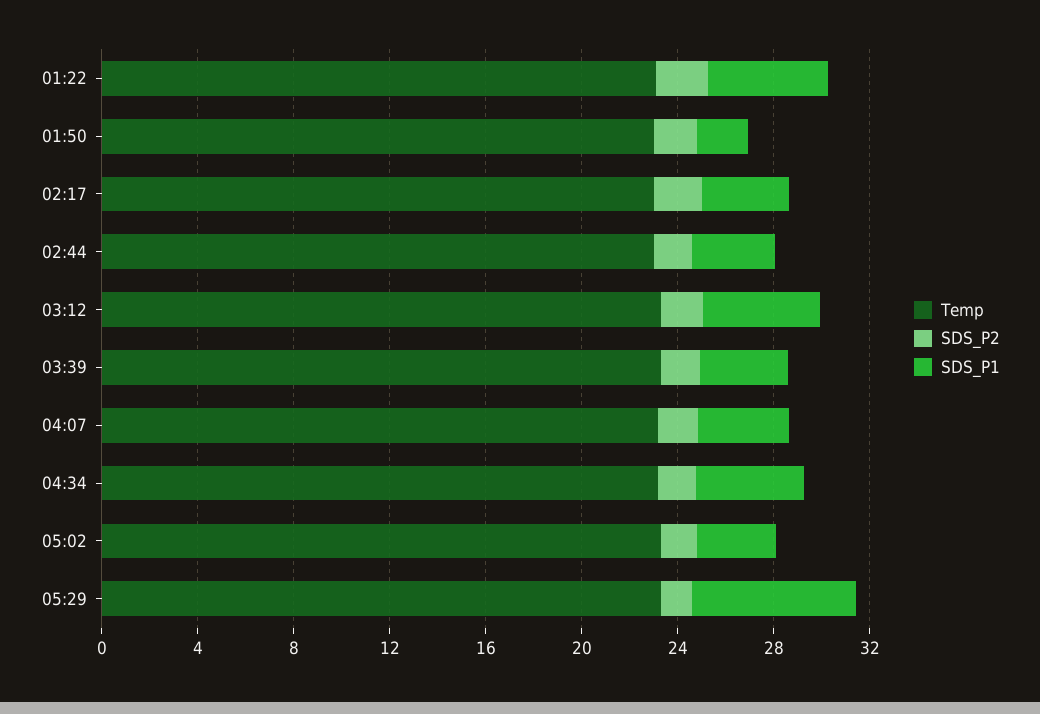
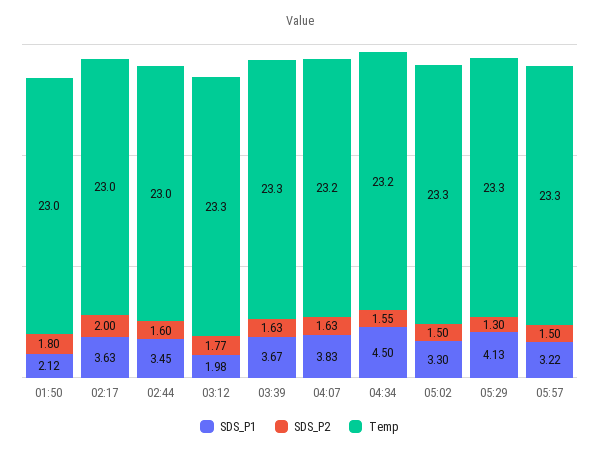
Temp, 01:22: 23 -> none
SDS_P2, 01:22: 2 -> none
SDS_P1, 01:22: 5 -> none
SDS_P1, 03:12: 5 -> 1.98
SDS_P1, 05:29: 7 -> 4.13
SDS_P1, 05:57: none -> 3.22
SDS_P2, 05:57: none -> 1.5
Temp, 05:57: none -> 23.3

